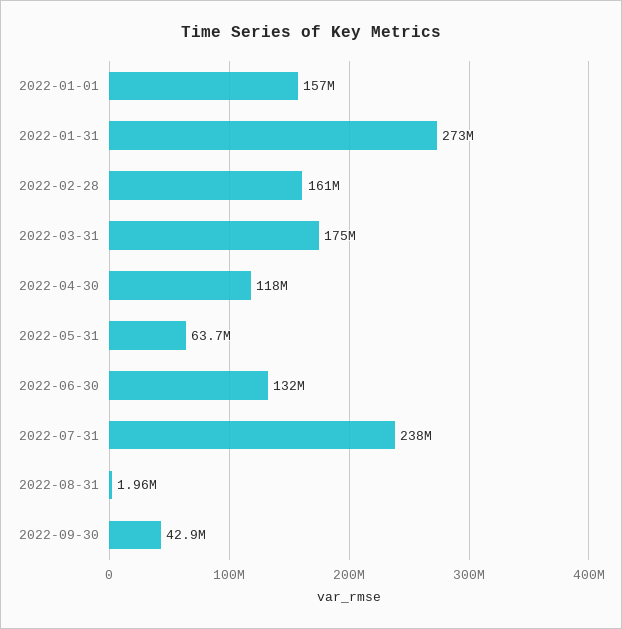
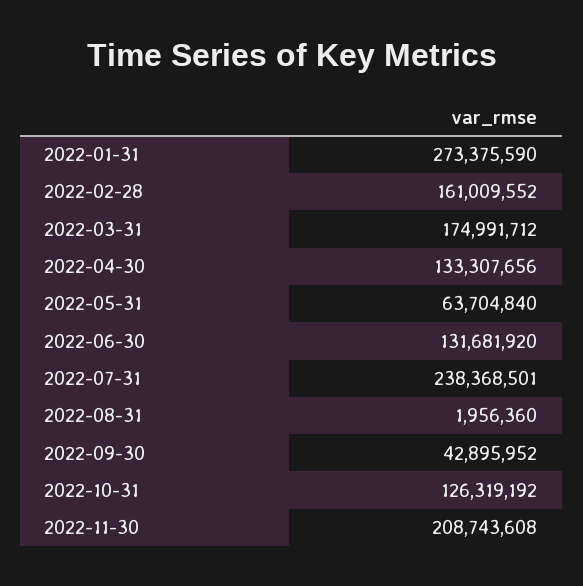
2022-01-01: 157000000 -> none
2022-04-30: 118000000 -> 133307656
2022-10-31: none -> 126319192
2022-11-30: none -> 208743608

